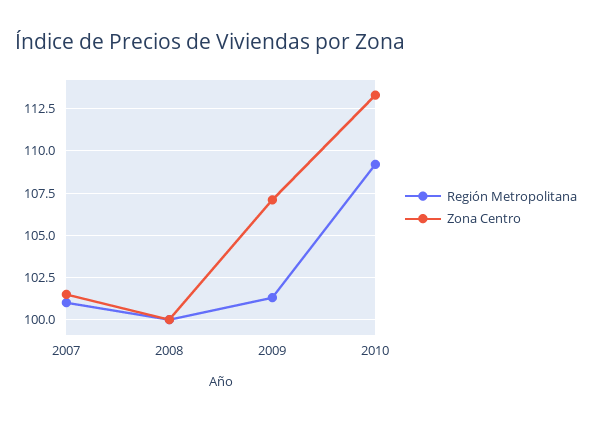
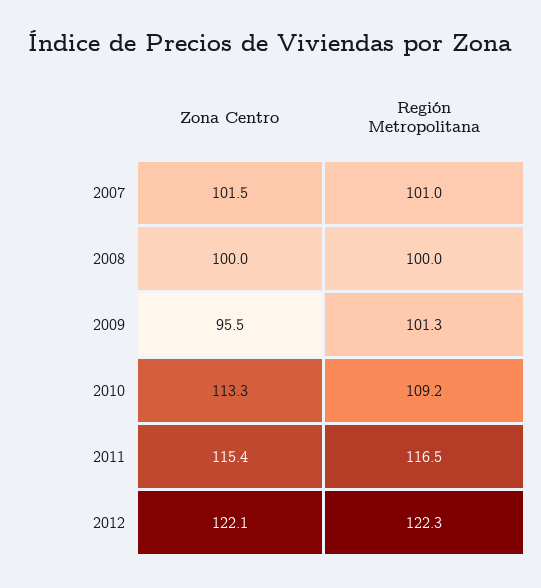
Zona Centro, 2009: 107 -> 95.5
Zona Centro, 2011: none -> 115.4
Región Metropolitana, 2011: none -> 116.5
Zona Centro, 2012: none -> 122.1
Región Metropolitana, 2012: none -> 122.3

